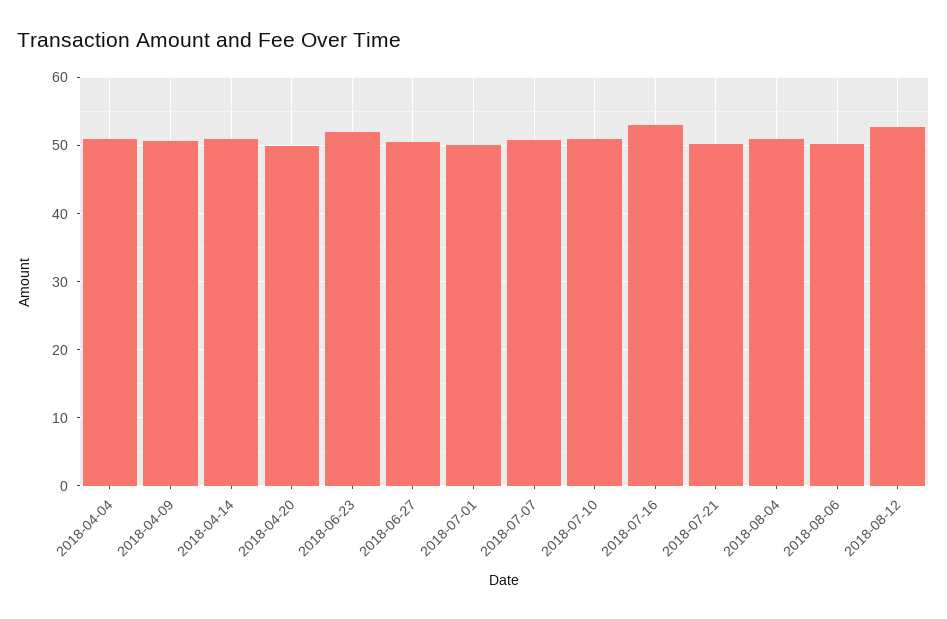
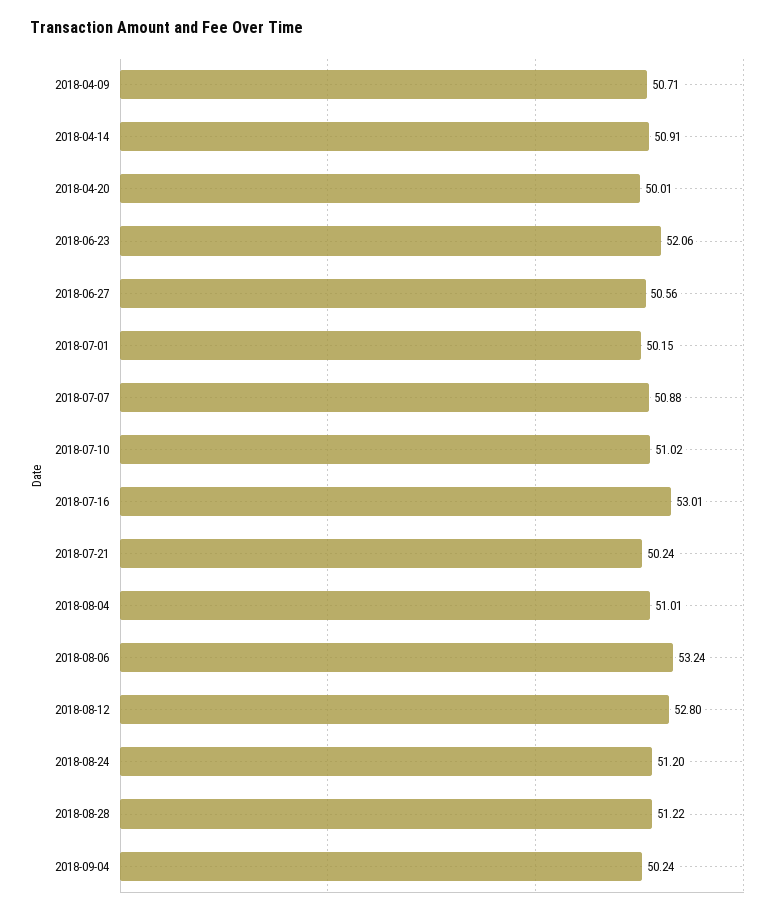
2018-04-04: 51 -> none
2018-08-06: 50 -> 53.24
2018-08-24: none -> 51.2
2018-08-28: none -> 51.22
2018-09-04: none -> 50.24

